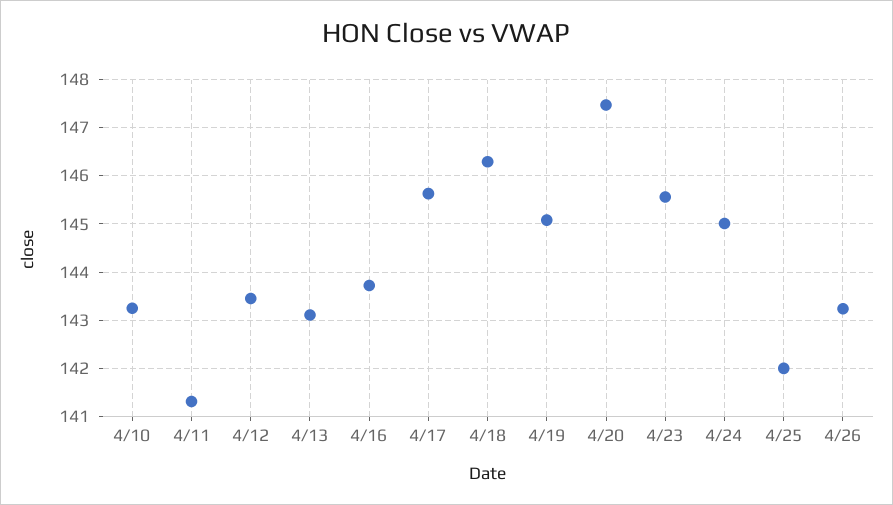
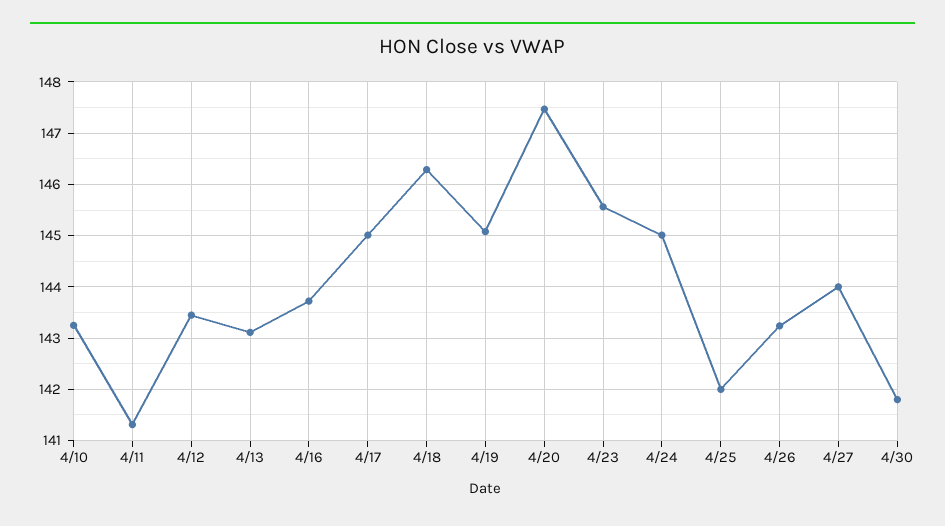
4/17: 145.6 -> 145
4/27: none -> 144
4/30: none -> 141.8

